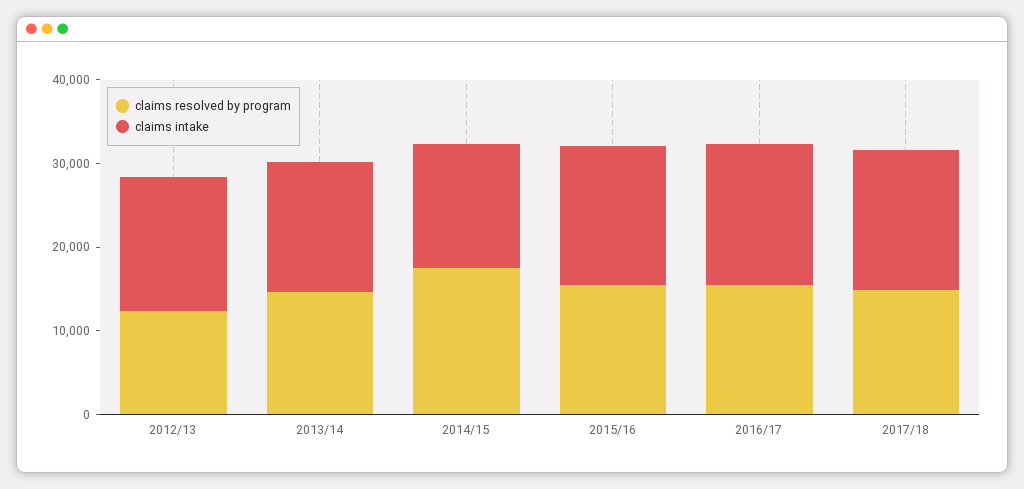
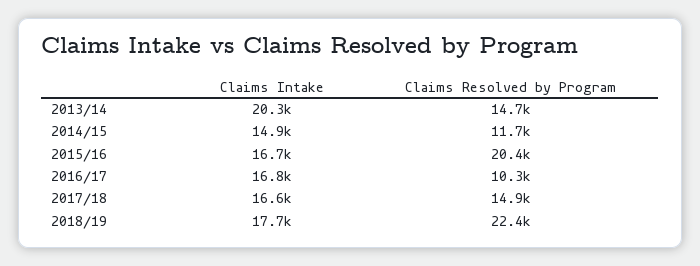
claims resolved by program, 2012/13: 12000 -> none
claims intake, 2012/13: 16000 -> none
claims intake, 2013/14: 16000 -> 20300
claims resolved by program, 2014/15: 18000 -> 11700
claims resolved by program, 2015/16: 16000 -> 20400
claims resolved by program, 2016/17: 16000 -> 10300
claims intake, 2018/19: none -> 17700
claims resolved by program, 2018/19: none -> 22400

